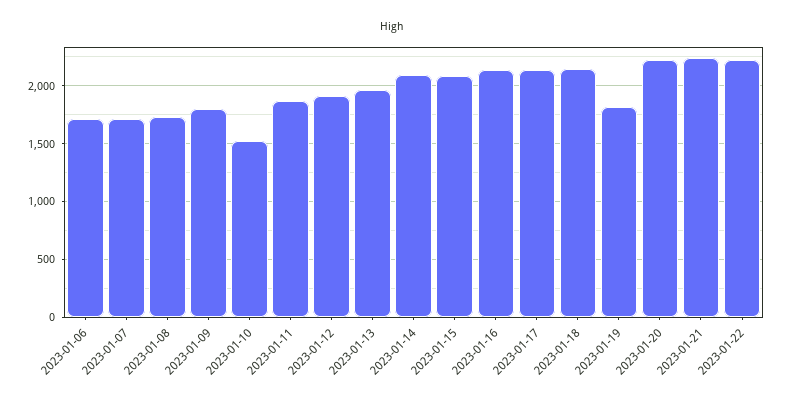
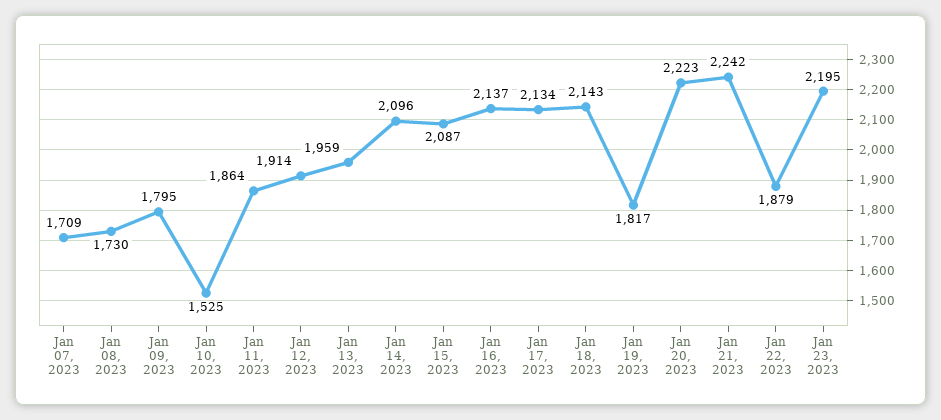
2023-01-06: 1700 -> none
2023-01-22: 2200 -> 1879
Jan 23, 2023: none -> 2195

